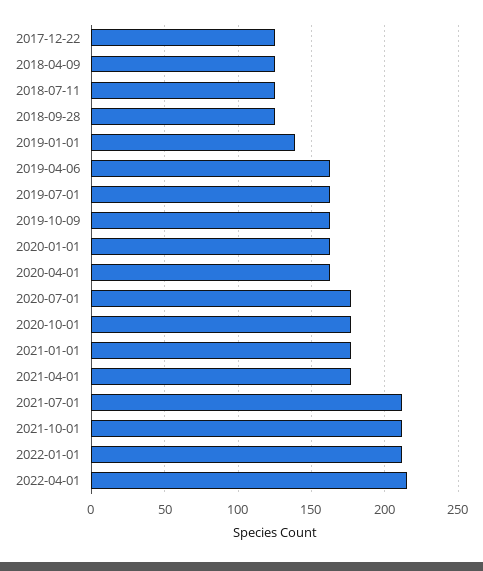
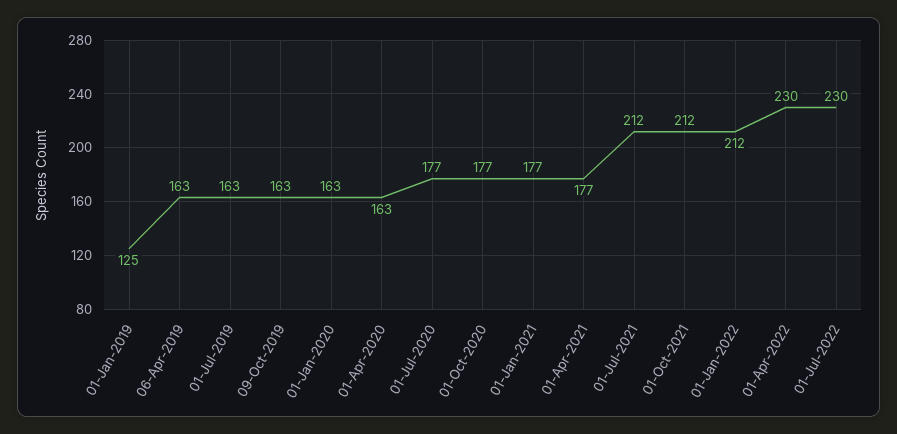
2017-12-22: 125 -> none
2018-04-09: 125 -> none
2018-07-11: 125 -> none
2018-09-28: 125 -> none
2019-01-01: 140 -> 125
2022-04-01: 215 -> 230
01-Jul-2022: none -> 230

